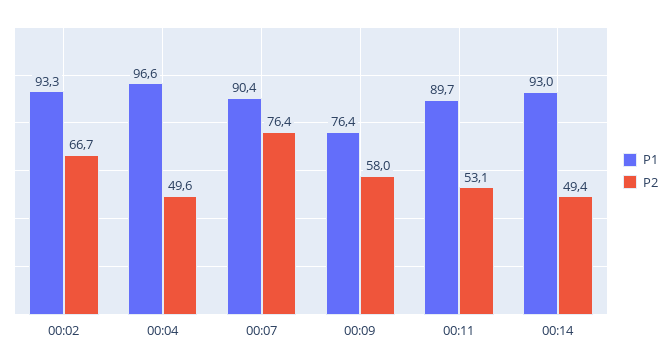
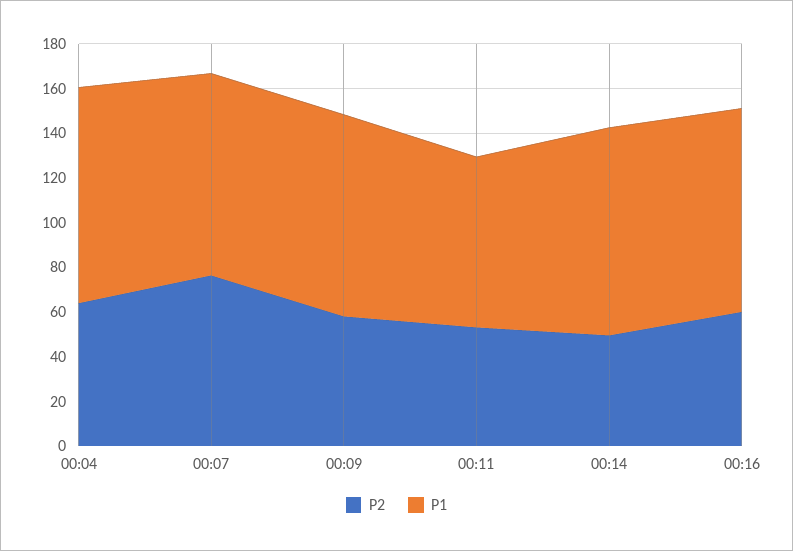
P1, 00:02: 93.3 -> none
P2, 00:02: 66.7 -> none
P2, 00:04: 49.6 -> 65
P1, 00:09: 76.4 -> 90
P1, 00:11: 89.7 -> 75
P2, 00:16: none -> 60
P1, 00:16: none -> 90

